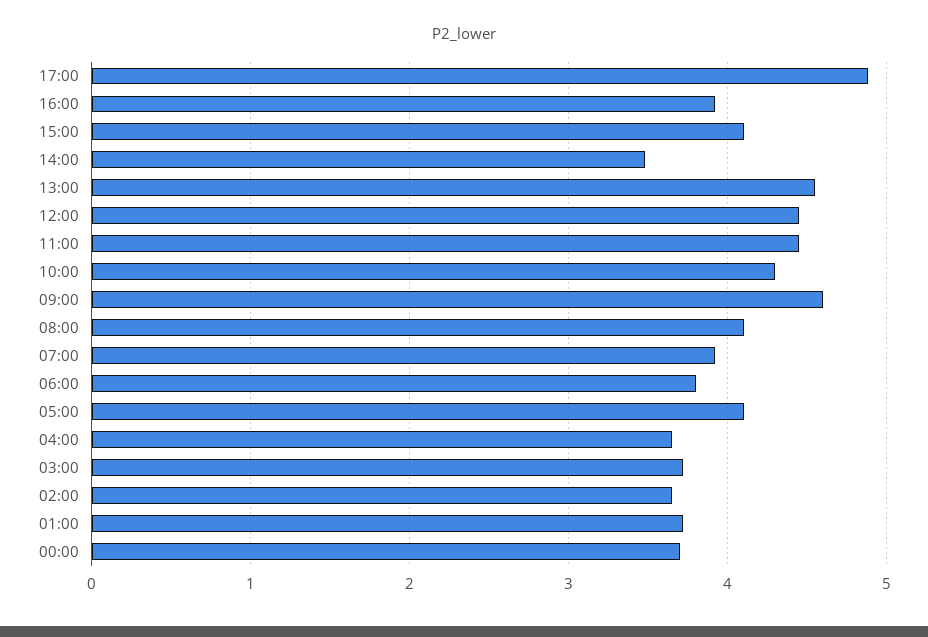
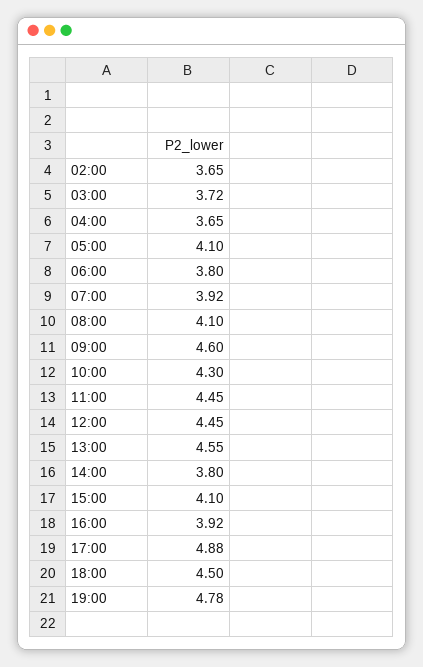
14:00: 3.5 -> 3.8
01:00: 3.7 -> none
00:00: 3.7 -> none
18:00: none -> 4.5
19:00: none -> 4.78

